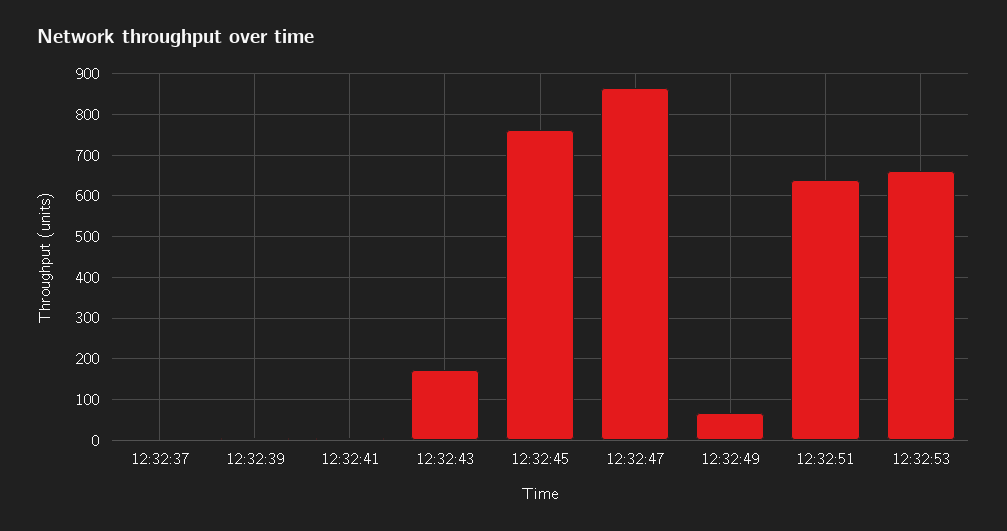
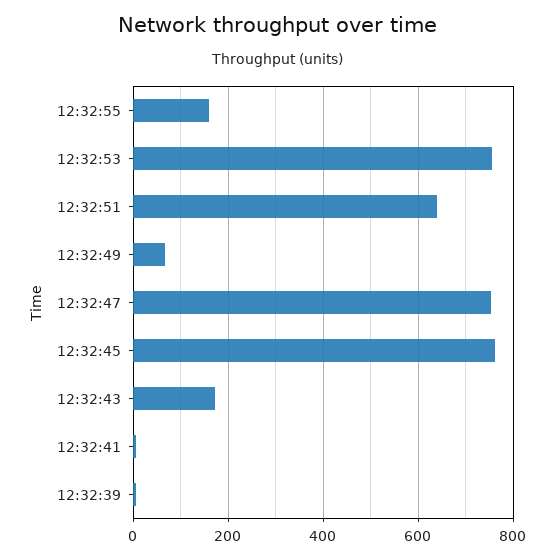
12:32:37: 0 -> none
12:32:47: 860 -> 760
12:32:53: 660 -> 760
12:32:55: none -> 160

